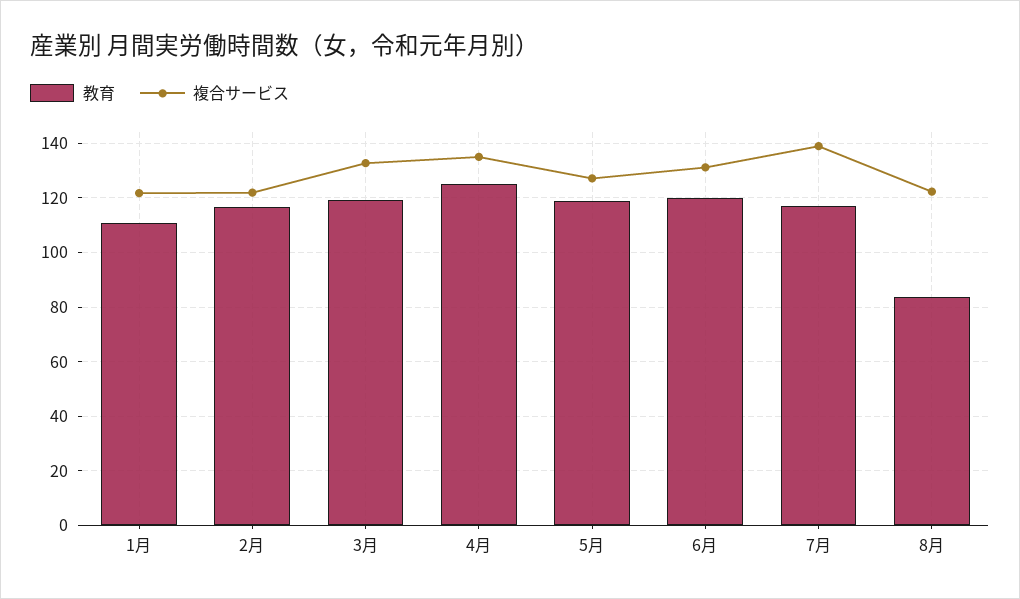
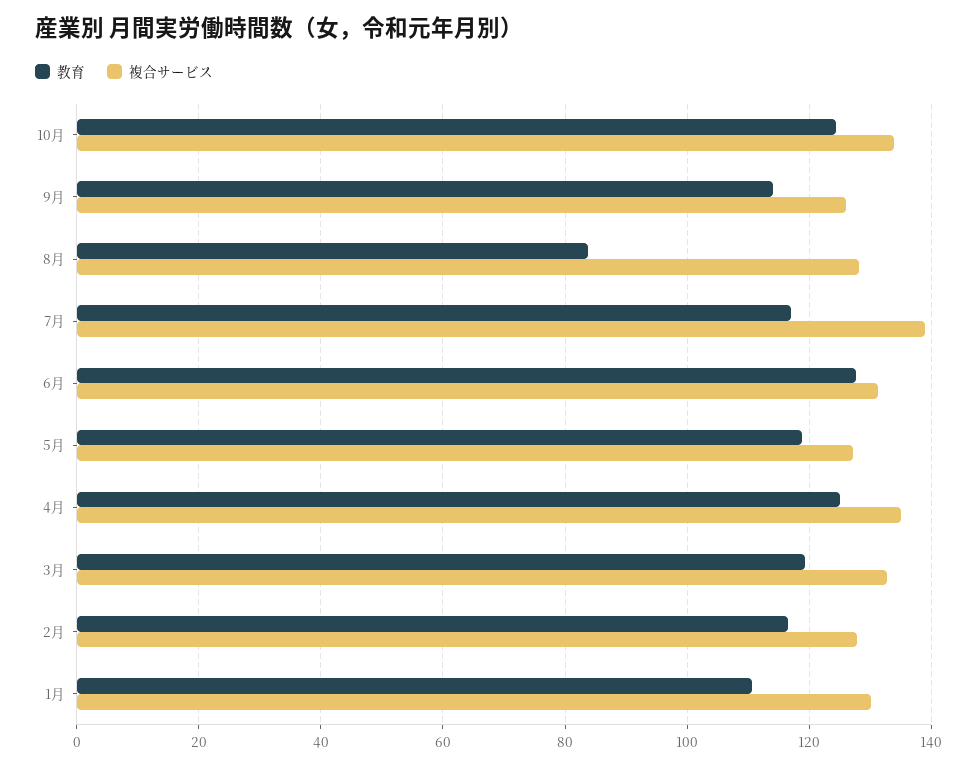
複合サービス, 1月: 122.5 -> 130
複合サービス, 2月: 122.5 -> 128
教育, 6月: 120 -> 128
複合サービス, 8月: 122.5 -> 128
教育, 10月: none -> 124
複合サービス, 10月: none -> 134
教育, 9月: none -> 114
複合サービス, 9月: none -> 126

